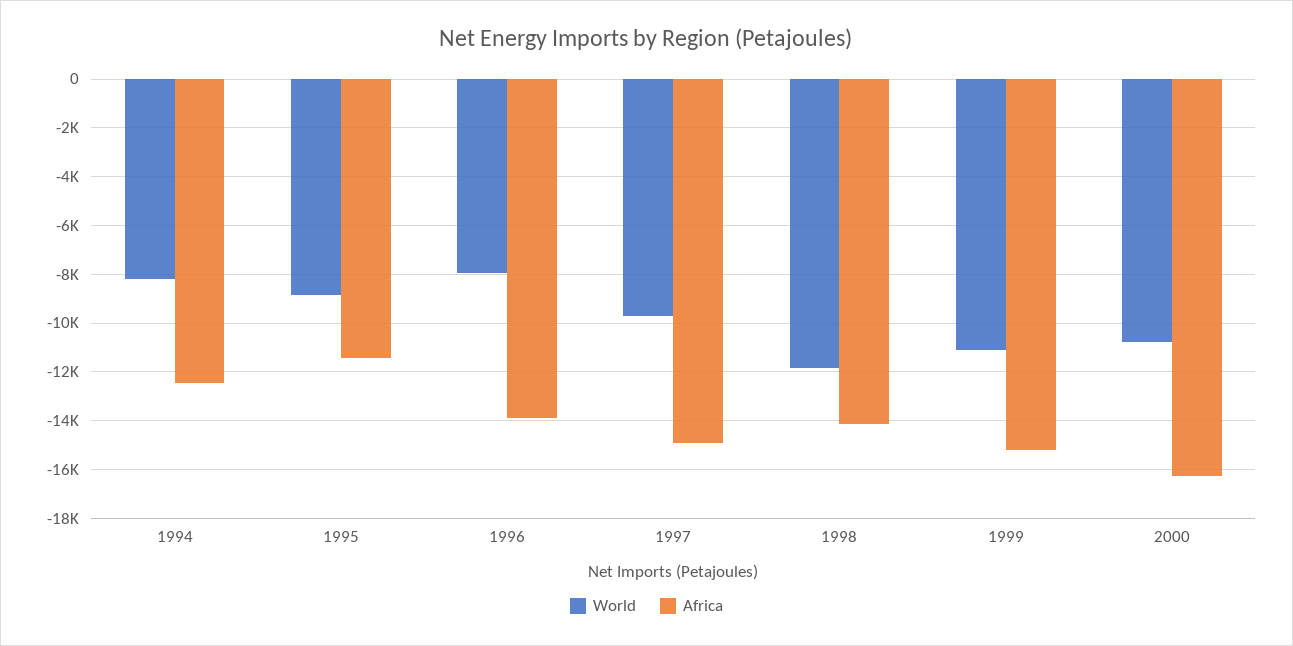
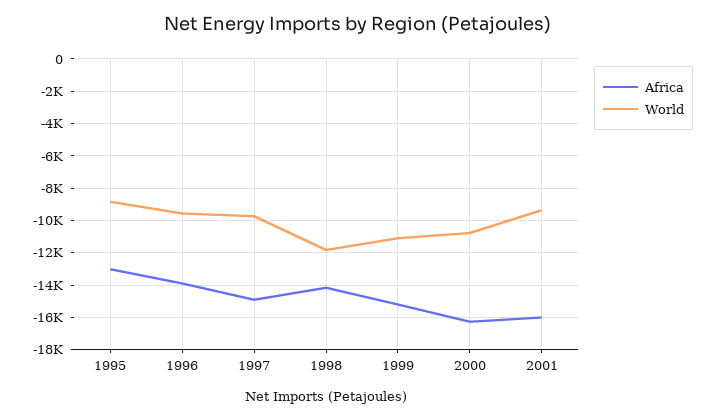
World, 1994: -8250 -> none
Africa, 1994: -12500 -> none
Africa, 1995: -11500 -> -13000
World, 1996: -8000 -> -9500
Africa, 2001: none -> -16000
World, 2001: none -> -9500

